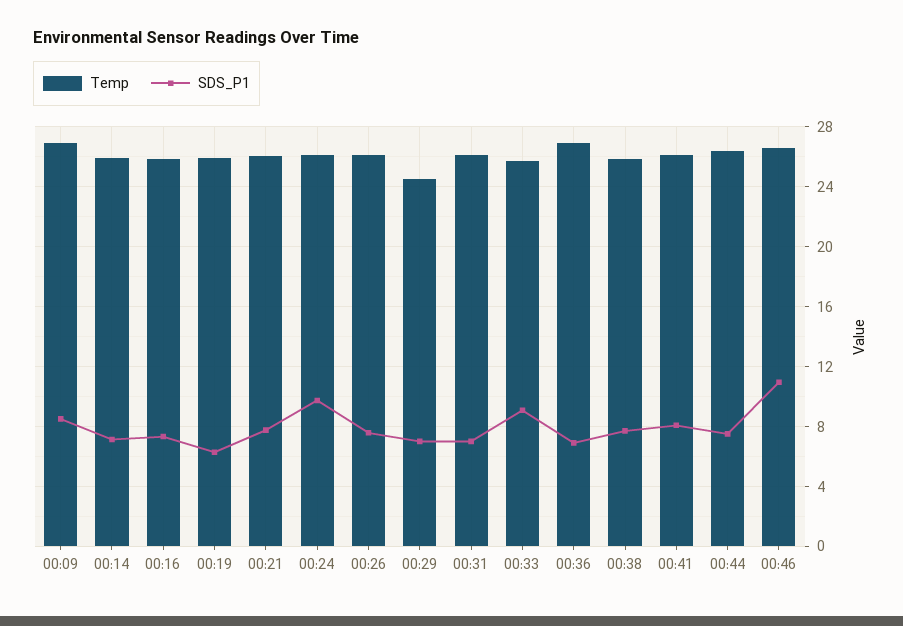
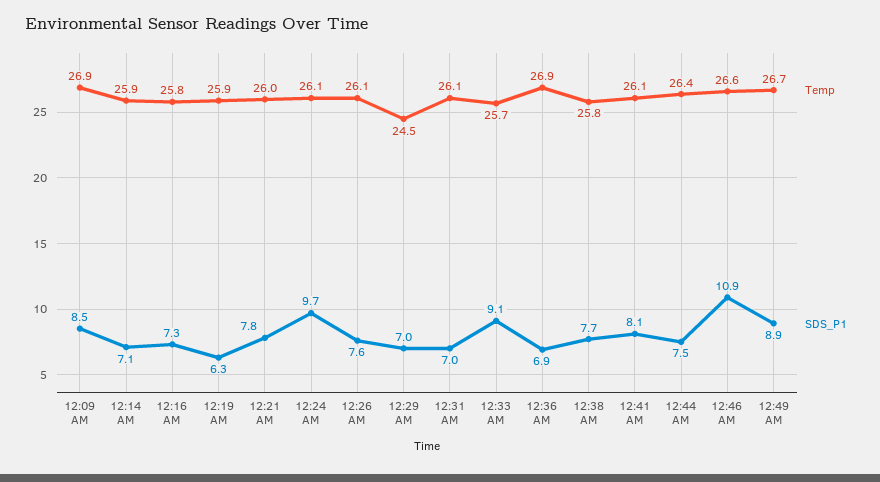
Temp, 12:49 AM: none -> 26.7
SDS_P1, 12:49 AM: none -> 8.9

